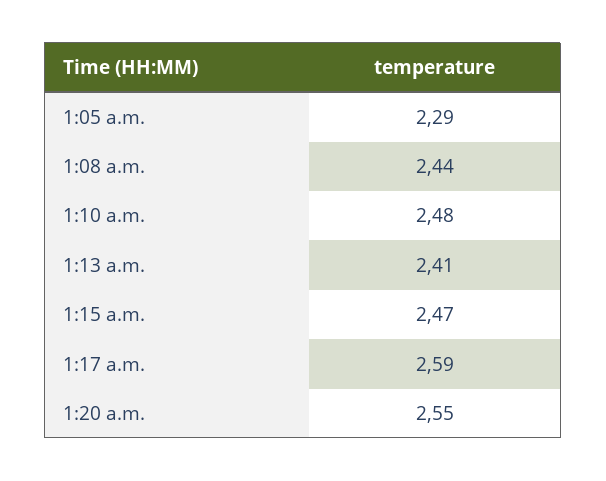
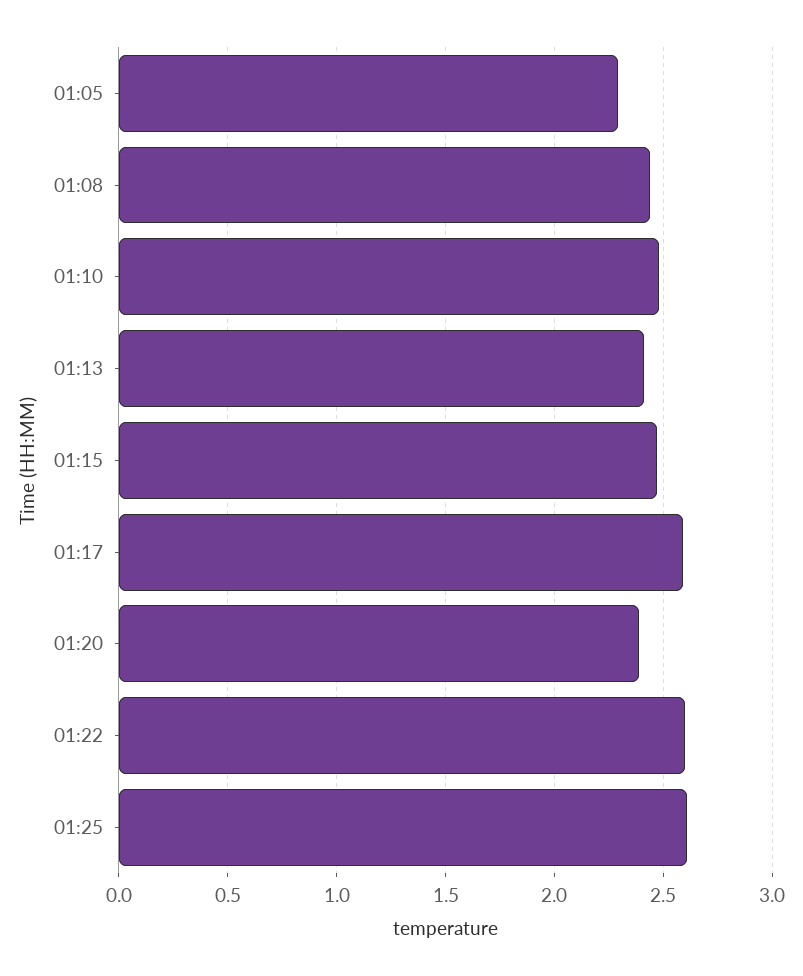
1:20 a.m.: 2.55 -> 2.4
01:22: none -> 2.6
01:25: none -> 2.6

